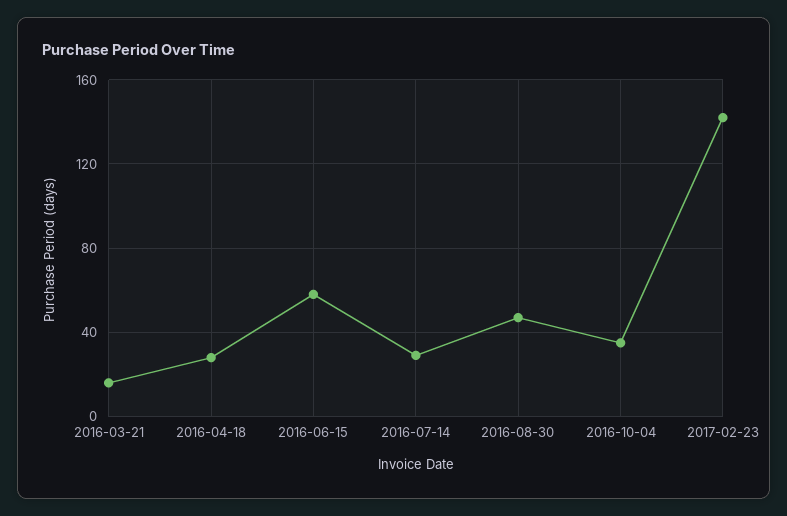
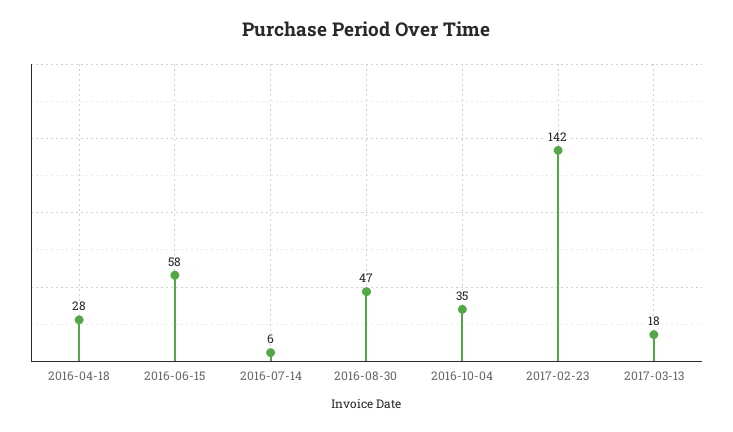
2016-03-21: 15 -> none
2016-07-14: 30 -> 6
2017-03-13: none -> 18

